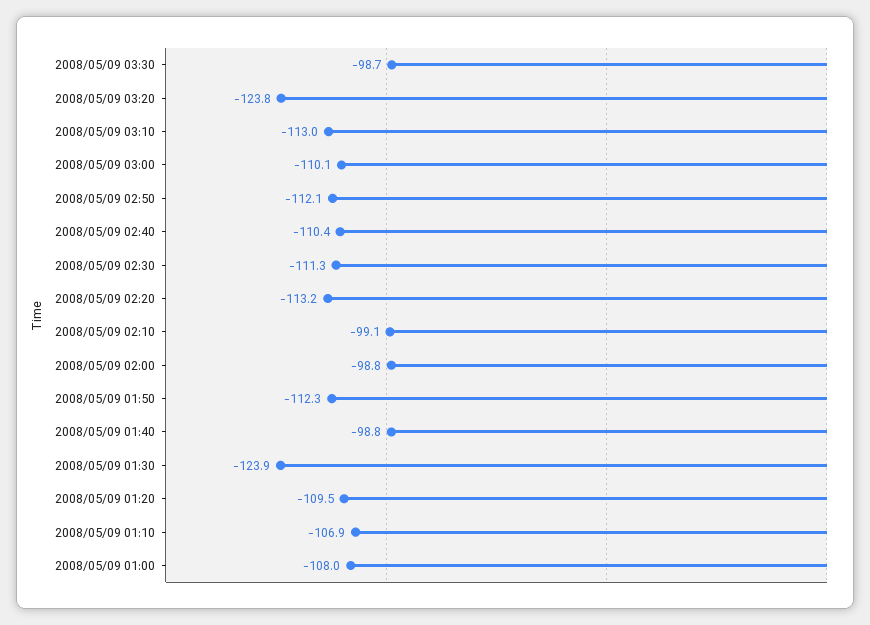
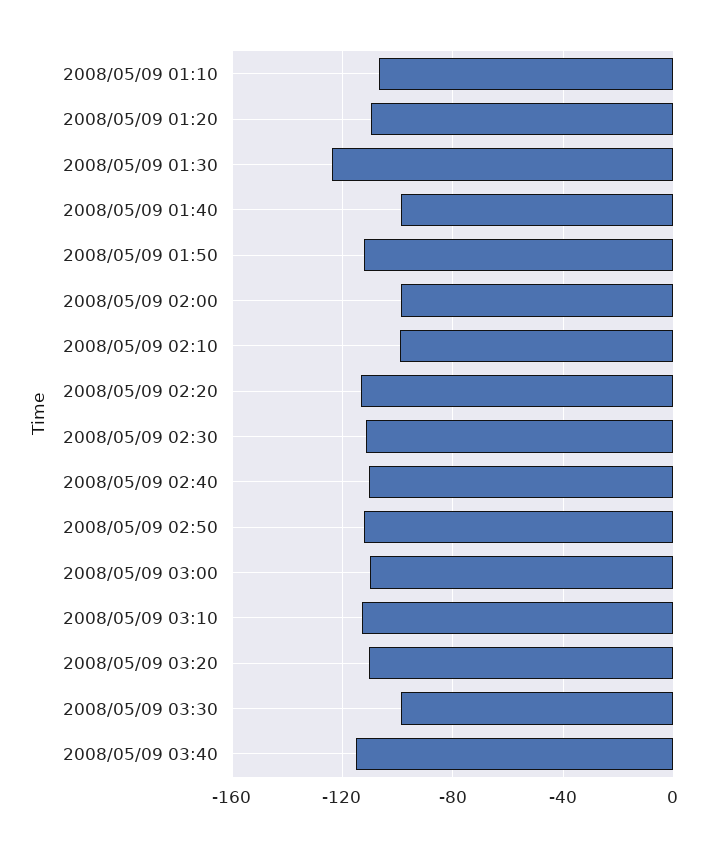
2008/05/09 03:20: -123.8 -> -110
2008/05/09 01:00: -108 -> none
2008/05/09 03:40: none -> -115

